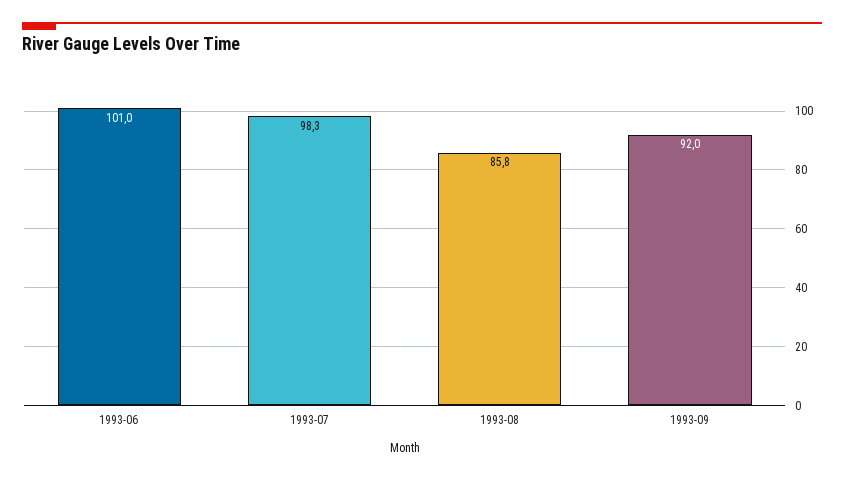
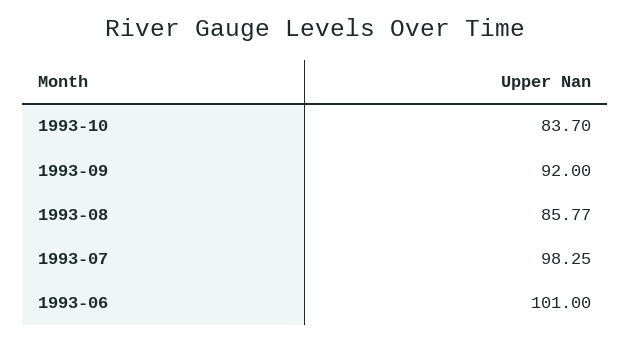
1993-10: none -> 83.7

